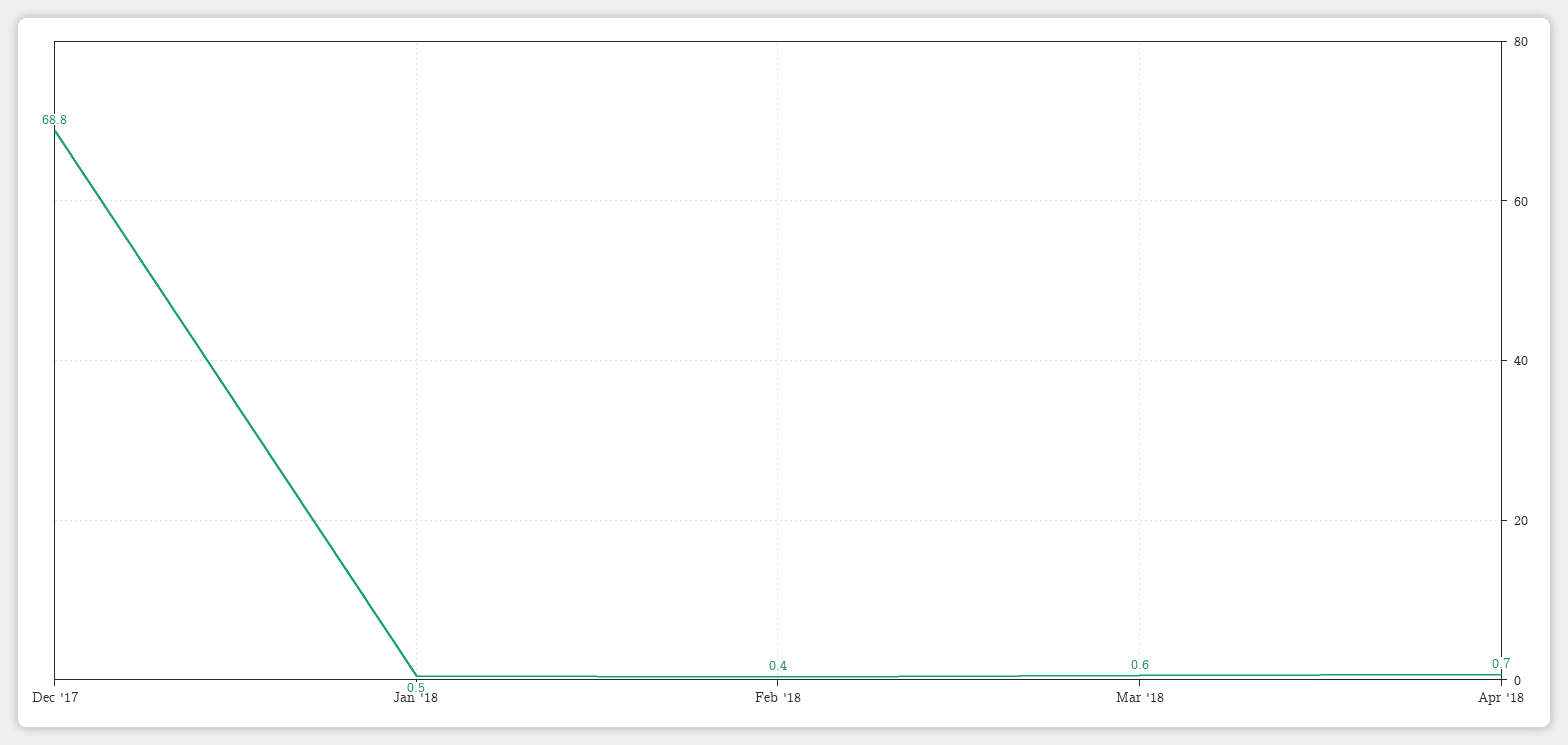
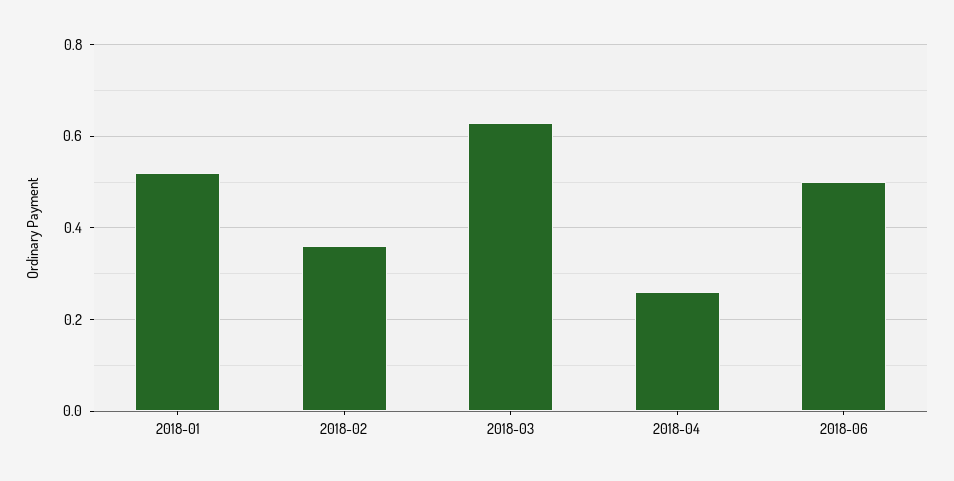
Dec '17: 68.8 -> none
Apr '18: 0.7 -> 0.25
2018-06: none -> 0.5

